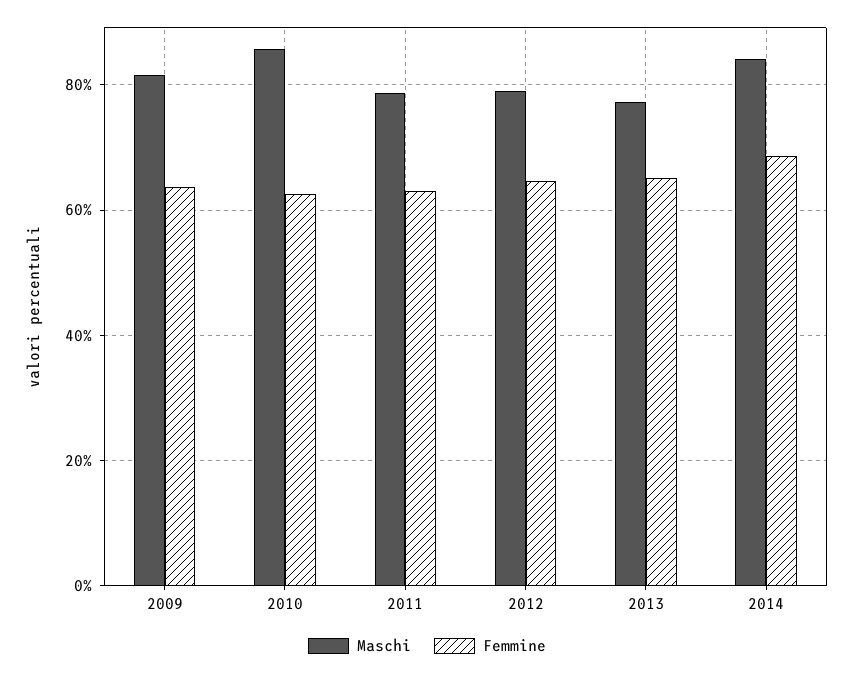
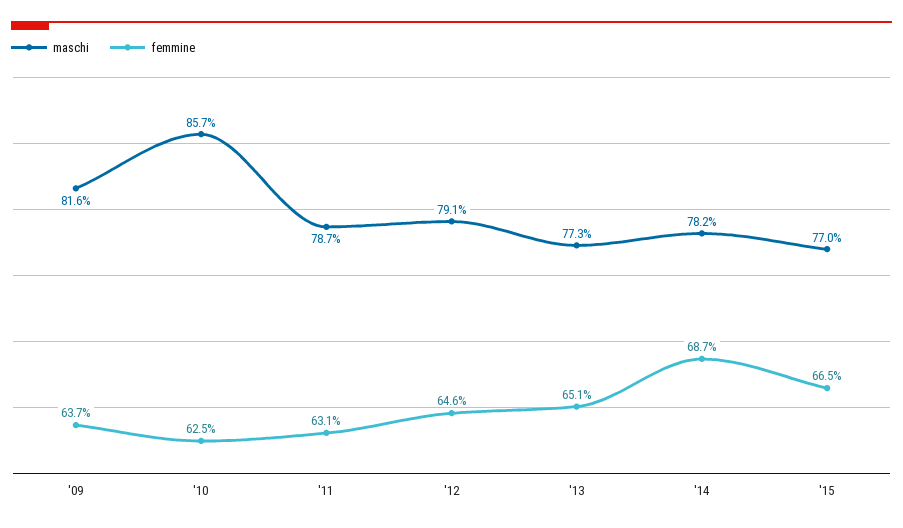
Maschi, 2014: 84 -> 78.2
Maschi, '15: none -> 77
Femmine, '15: none -> 66.5

